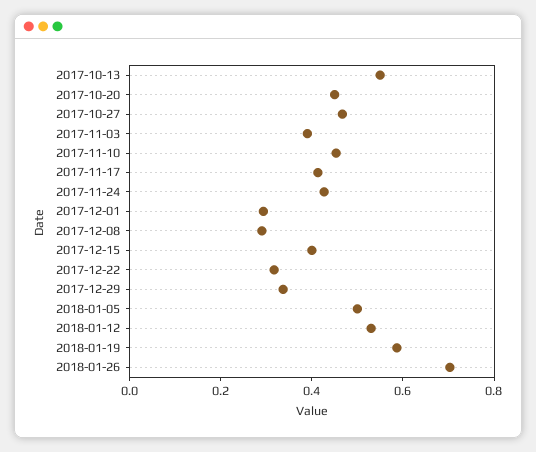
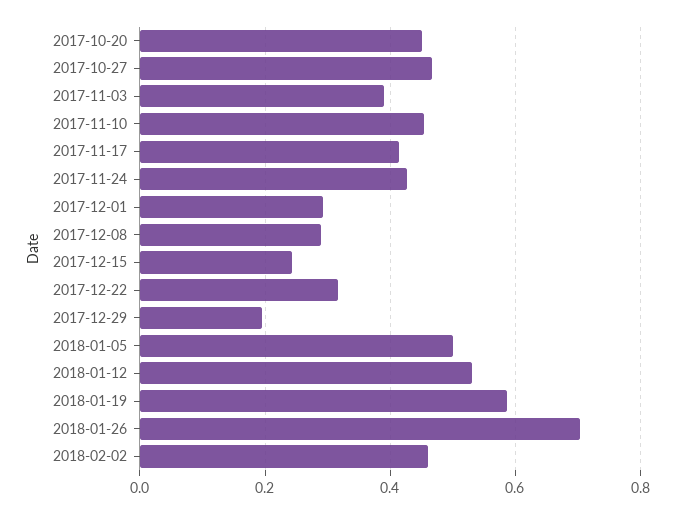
2017-10-13: 0.55 -> none
2017-12-15: 0.4 -> 0.24
2017-12-29: 0.35 -> 0.2
2018-02-02: none -> 0.46

